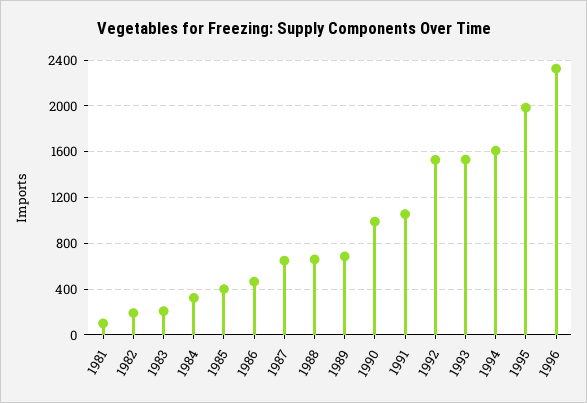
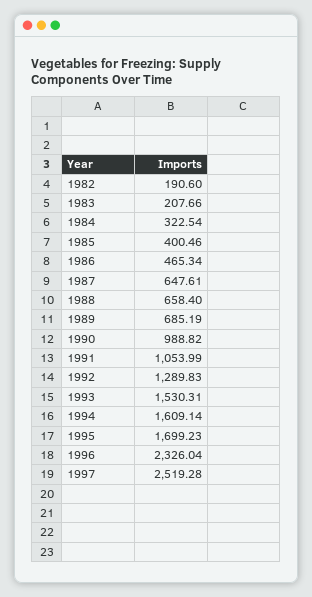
1981: 100 -> none
1992: 1500 -> 1289.83
1995: 2000 -> 1699.23
1997: none -> 2519.28

